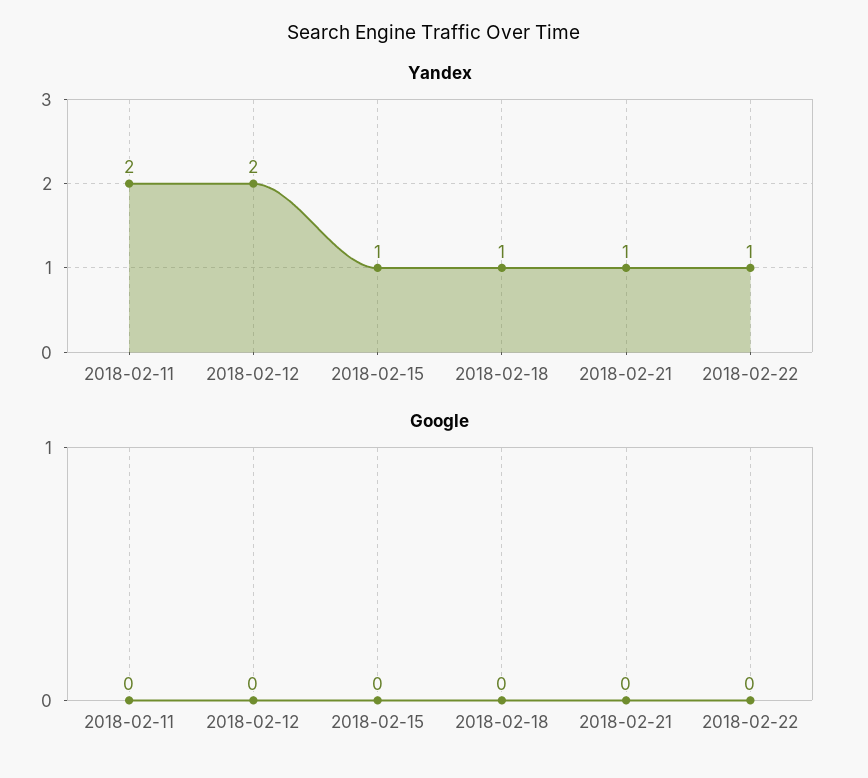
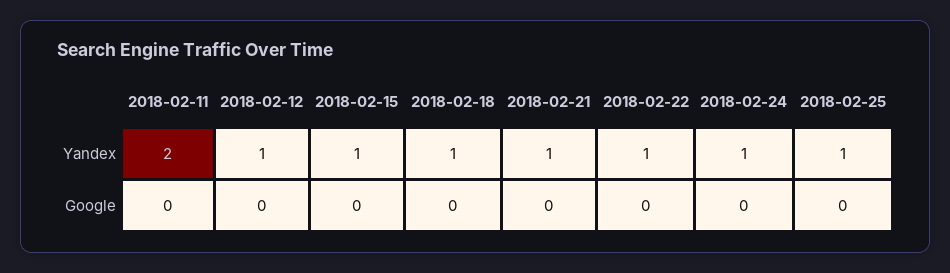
Yandex, 2018-02-12: 2 -> 1
Yandex, 2018-02-24: none -> 1
Yandex, 2018-02-25: none -> 1
Google, 2018-02-24: none -> 0
Google, 2018-02-25: none -> 0

